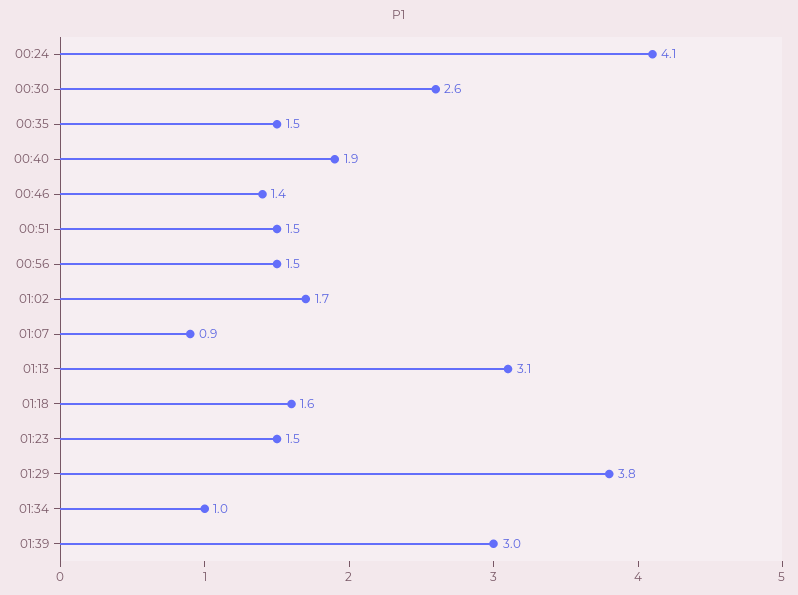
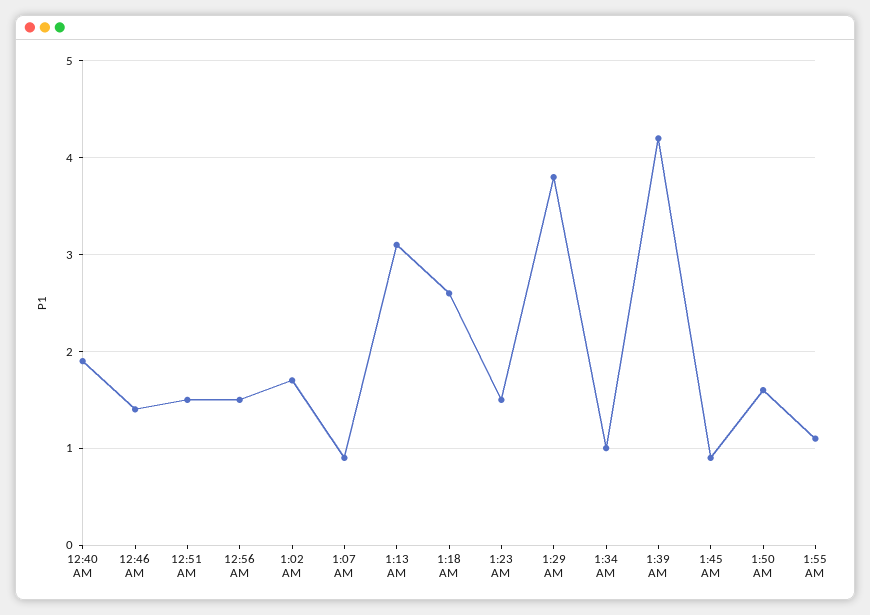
00:24: 4.1 -> none
00:30: 2.6 -> none
00:35: 1.5 -> none
01:18: 1.6 -> 2.6
01:39: 3 -> 4.2
1:45 AM: none -> 0.9
1:50 AM: none -> 1.6
1:55 AM: none -> 1.1

